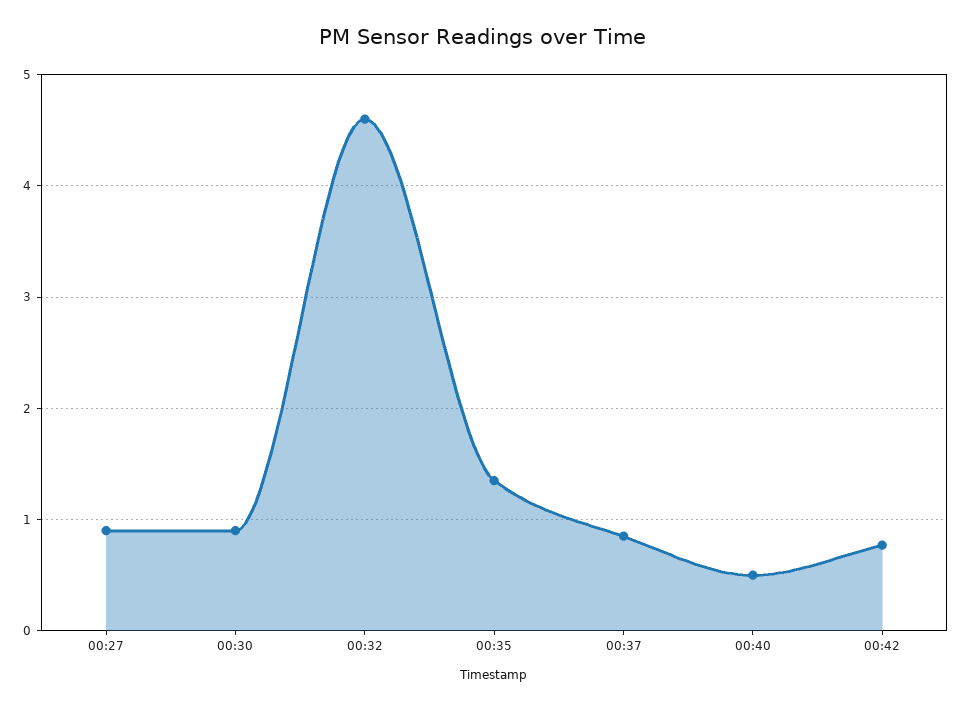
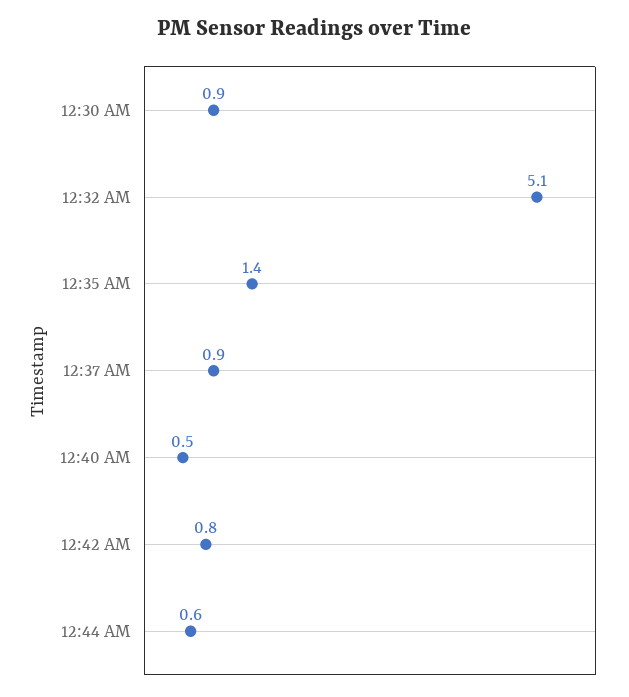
00:27: 0.9 -> none
00:32: 4.6 -> 5.1
12:44 AM: none -> 0.6

